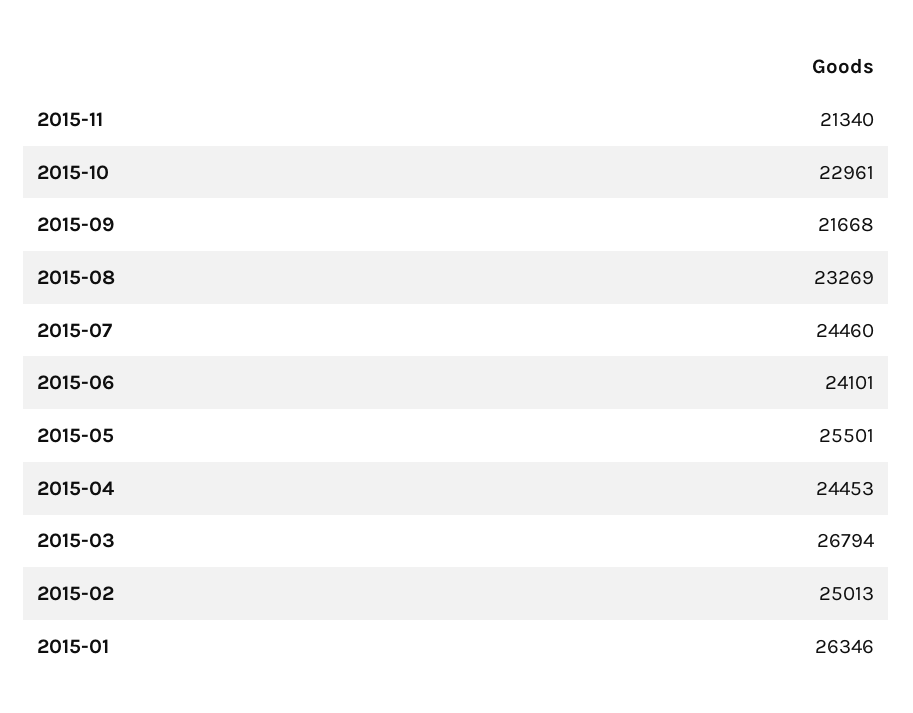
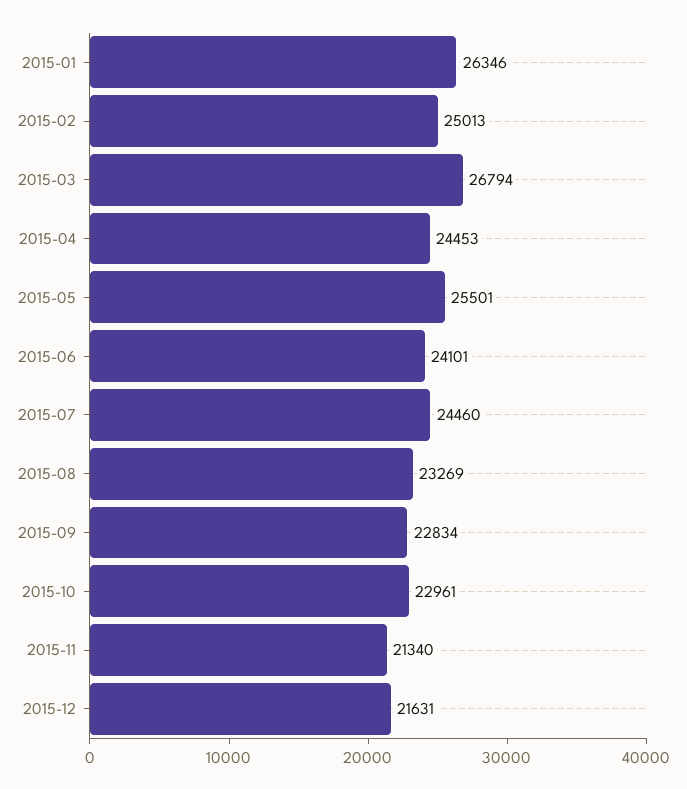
2015-09: 21668 -> 22834
2015-12: none -> 21631

